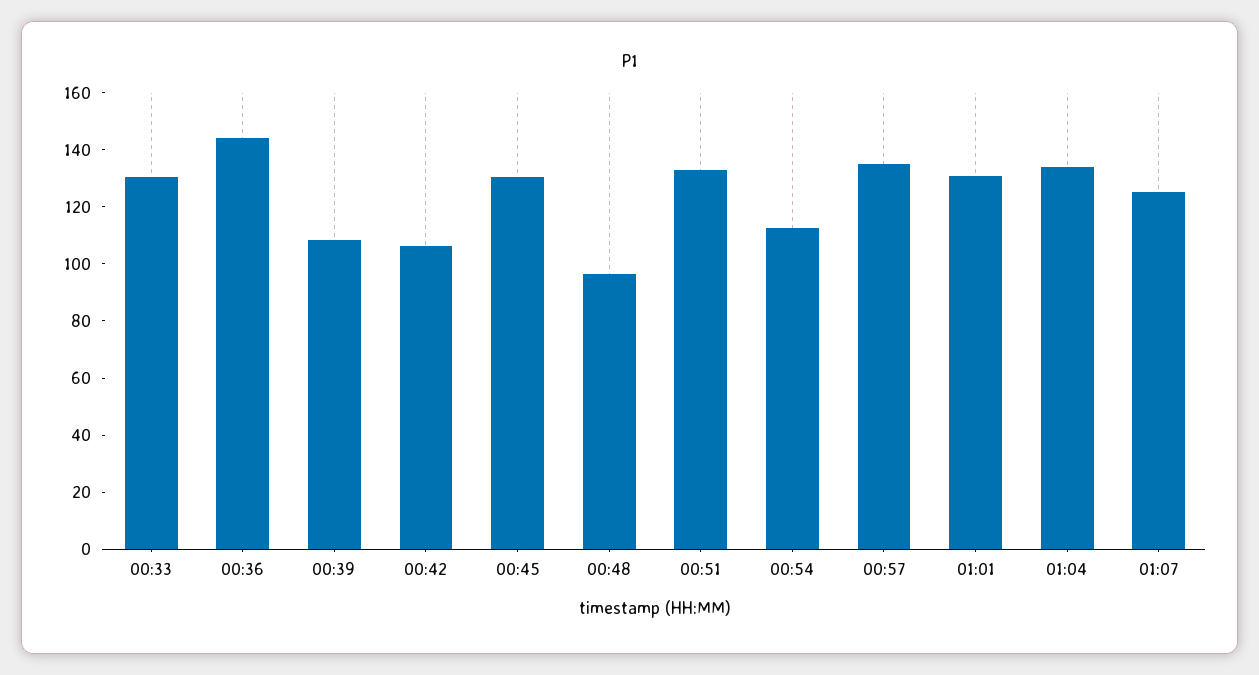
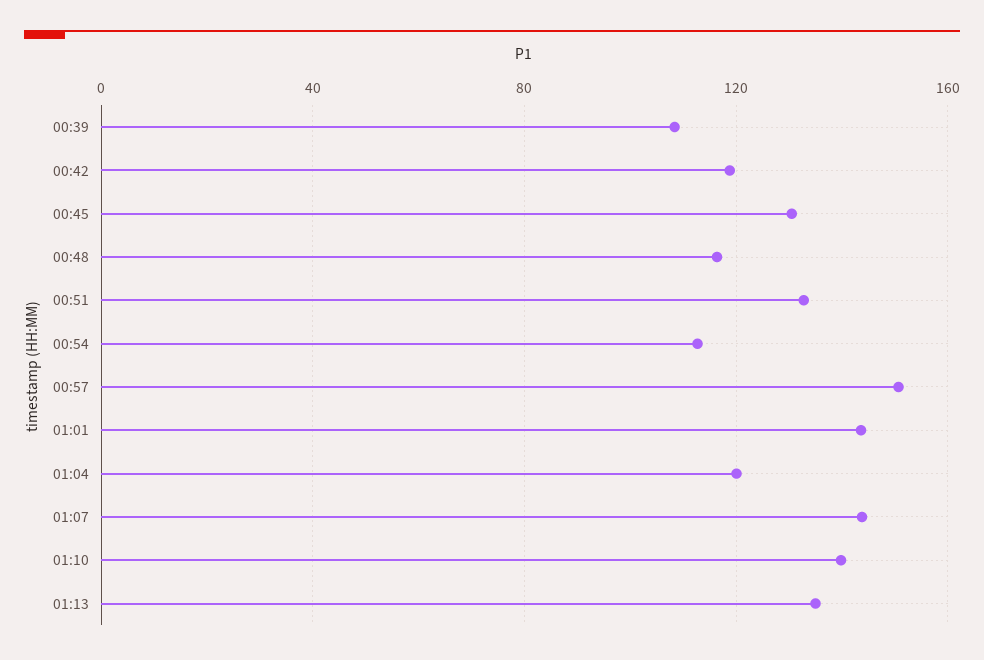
00:33: 130 -> none
00:36: 145 -> none
00:42: 105 -> 120
00:48: 95 -> 115
00:57: 135 -> 150
01:01: 130 -> 145
01:04: 135 -> 120
01:07: 125 -> 145
01:10: none -> 140
01:13: none -> 135

